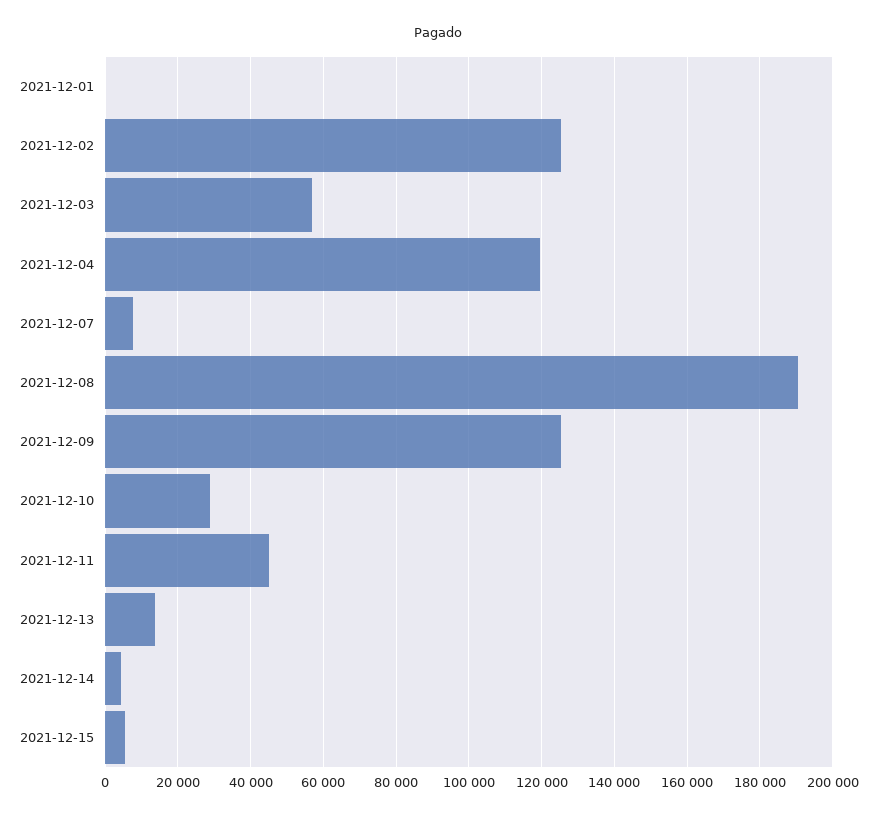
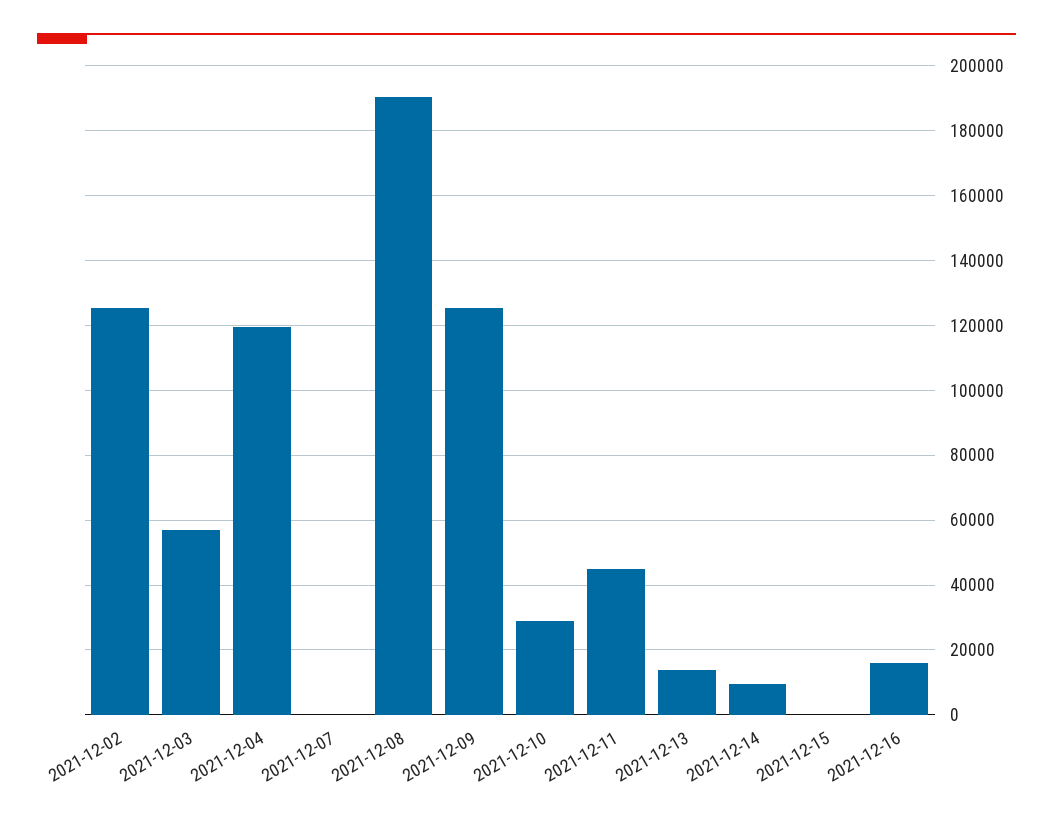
2021-12-01: 0 -> none
2021-12-07: 8000 -> 0
2021-12-14: 4000 -> 10000
2021-12-15: 6000 -> 0
2021-12-16: none -> 16000

